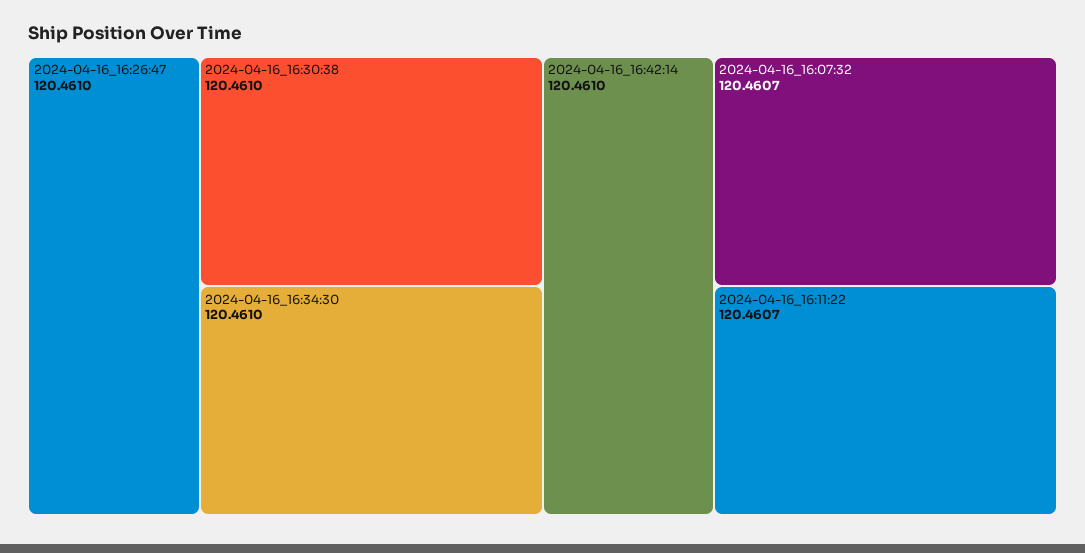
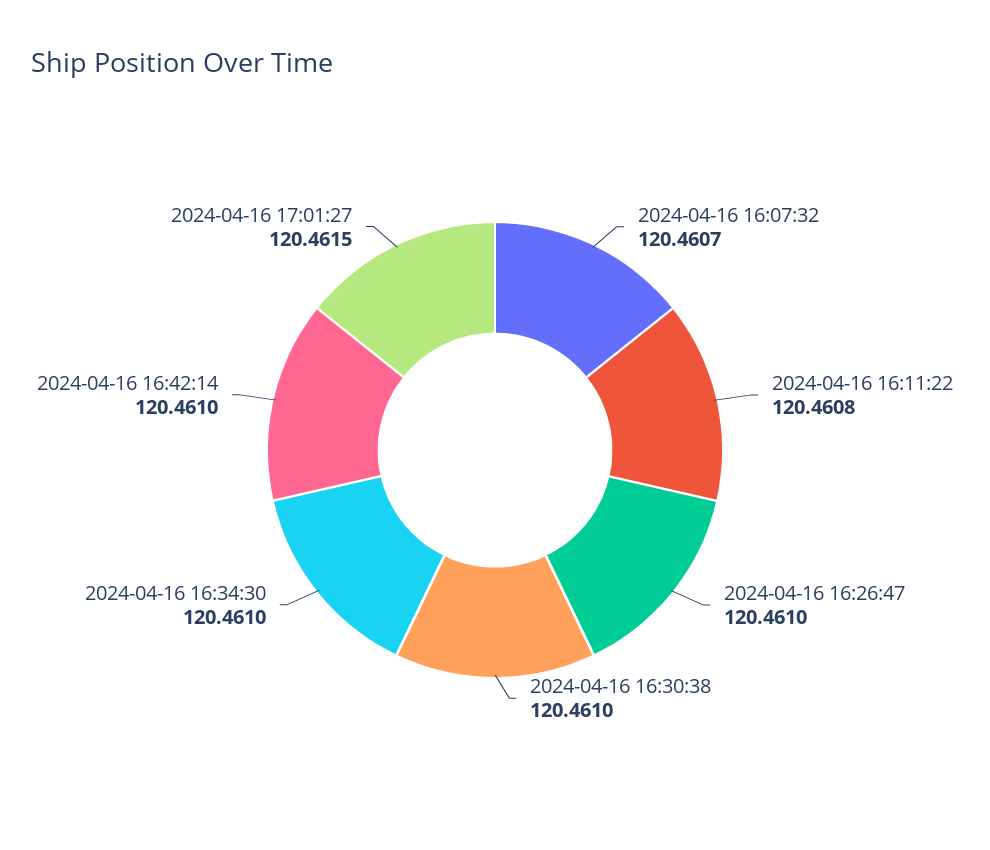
2024-04-16_16:11:22: 120.4607 -> 120.4608
2024-04-16 17:01:27: none -> 120.4615

